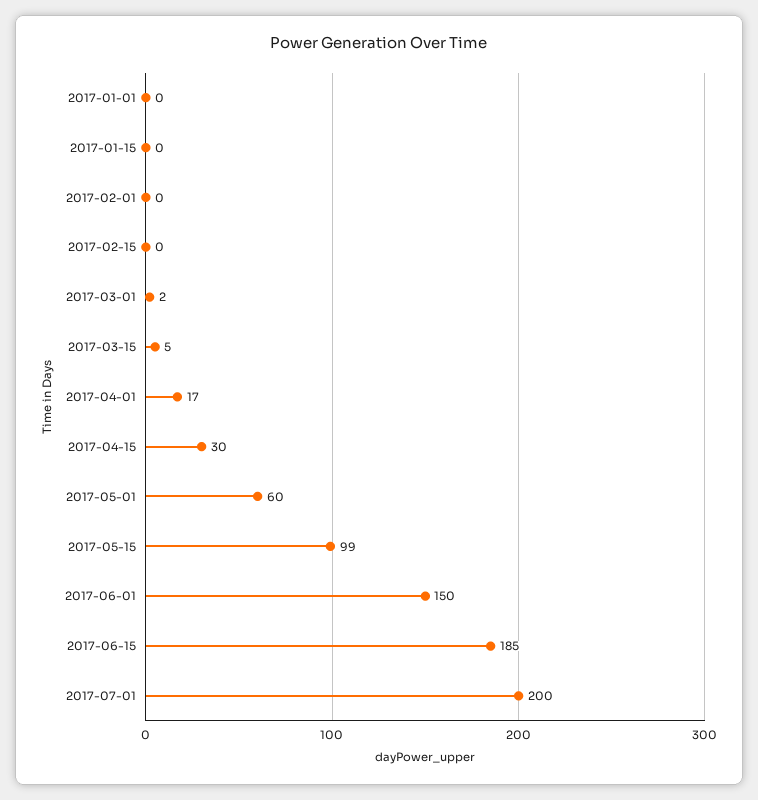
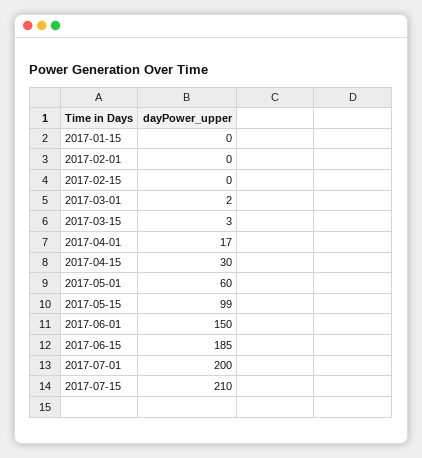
2017-01-01: 0 -> none
2017-03-15: 5 -> 3
2017-07-15: none -> 210

